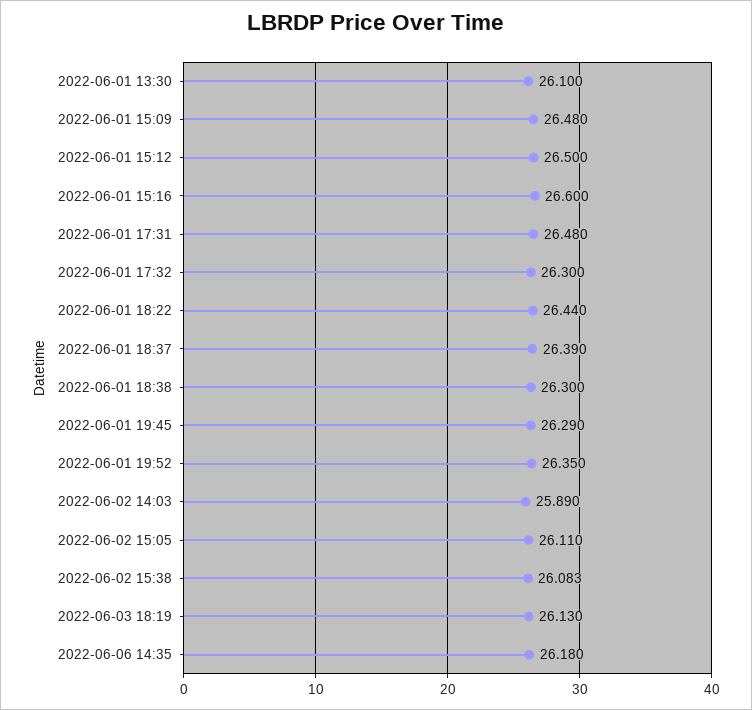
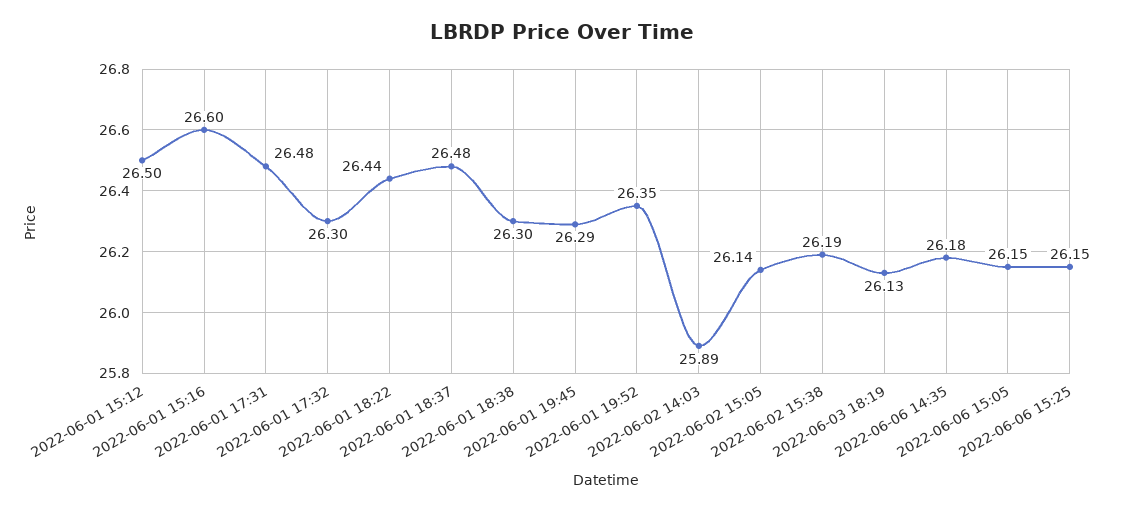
2022-06-01 13:30: 26.1 -> none
2022-06-01 15:09: 26.48 -> none
2022-06-01 18:37: 26.39 -> 26.48
2022-06-02 15:05: 26.11 -> 26.14
2022-06-02 15:38: 26.083 -> 26.19
2022-06-06 15:05: none -> 26.15
2022-06-06 15:25: none -> 26.15

